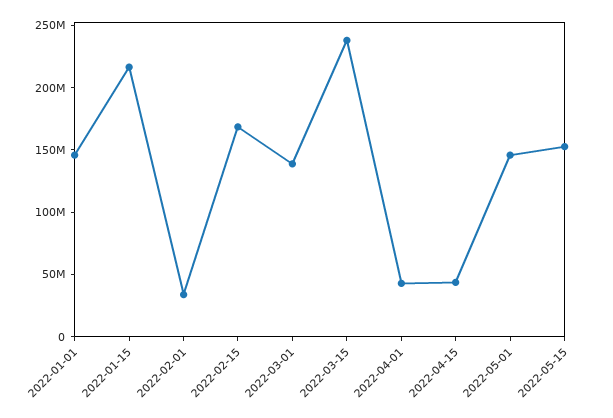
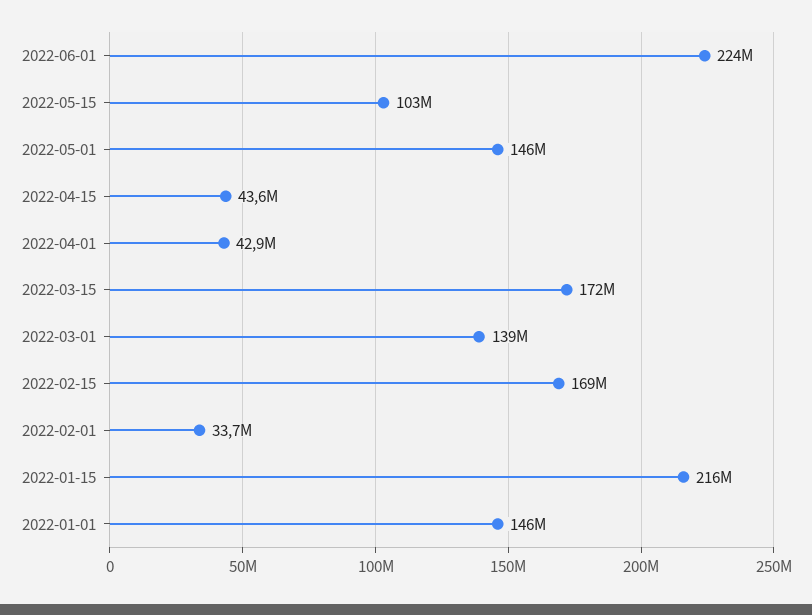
2022-03-15: 240000000 -> 172000000
2022-05-15: 150000000 -> 103000000
2022-06-01: none -> 224000000

